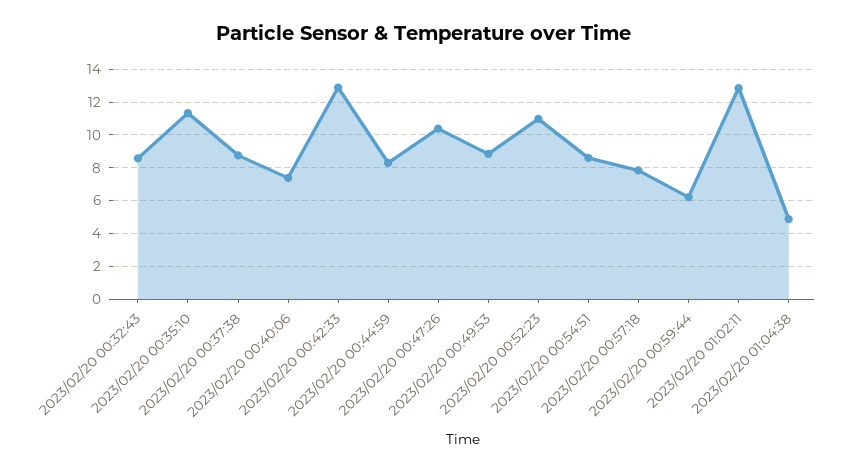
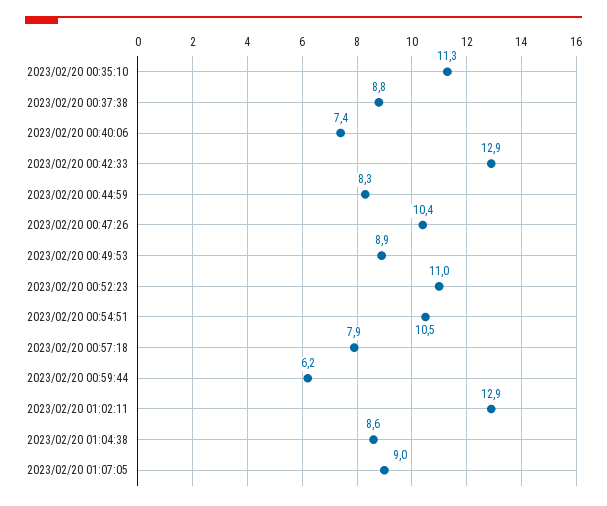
2023/02/20 00:32:43: 8.5 -> none
2023/02/20 00:54:51: 8.5 -> 10.5
2023/02/20 01:04:38: 5 -> 8.6
2023/02/20 01:07:05: none -> 9

